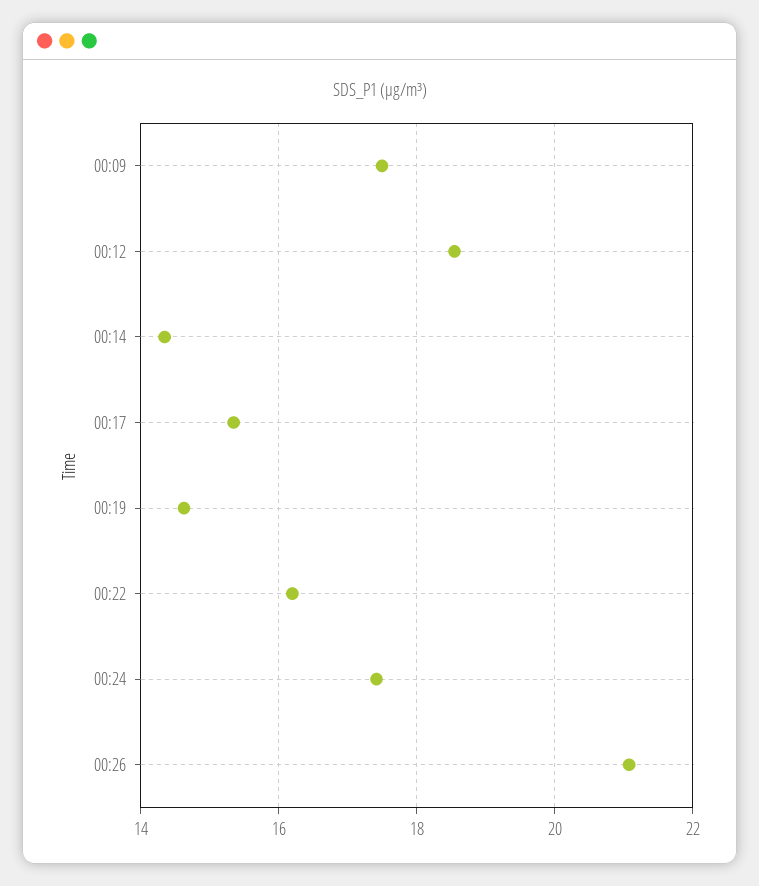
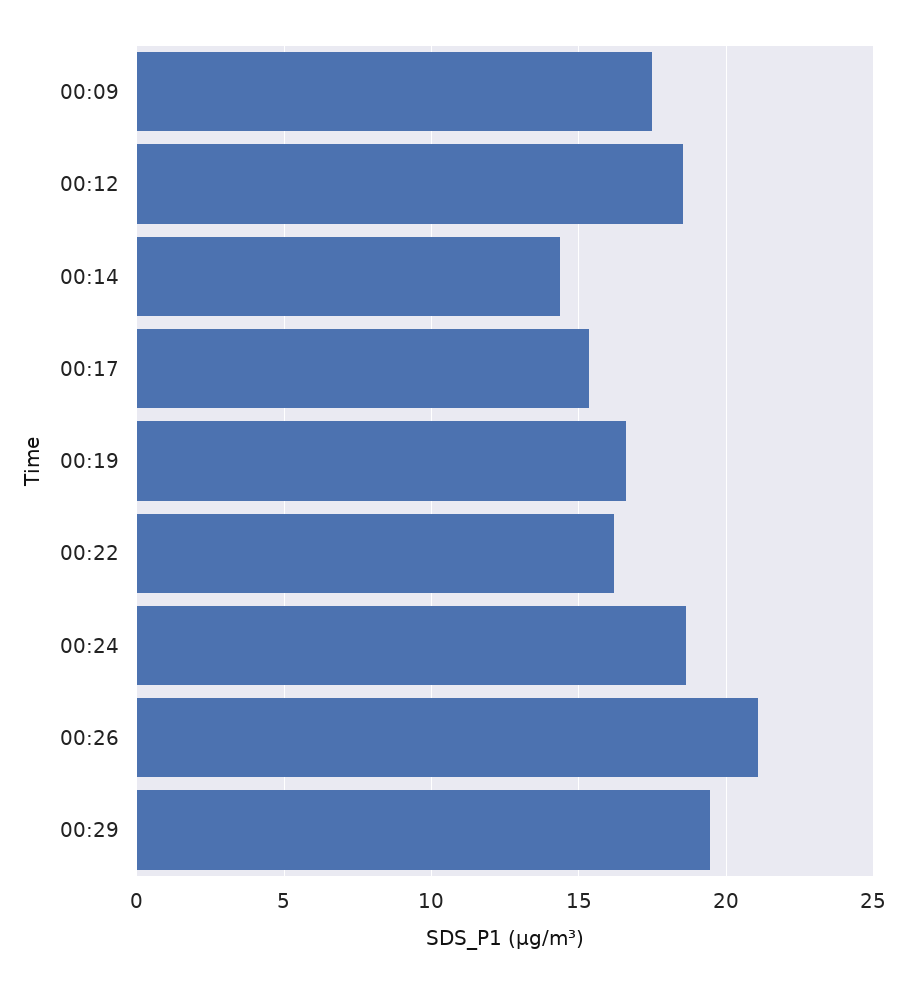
00:19: 14.6 -> 16.5
00:24: 17.4 -> 18.5
00:29: none -> 19.5

